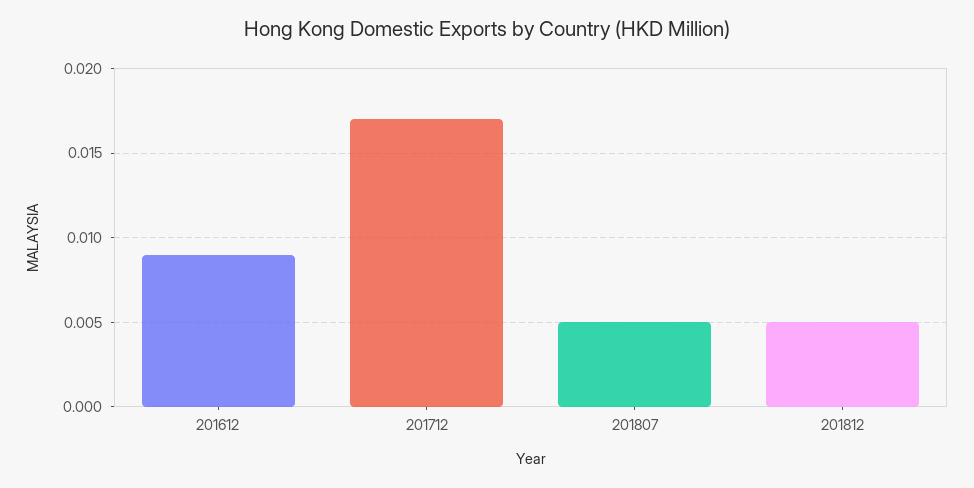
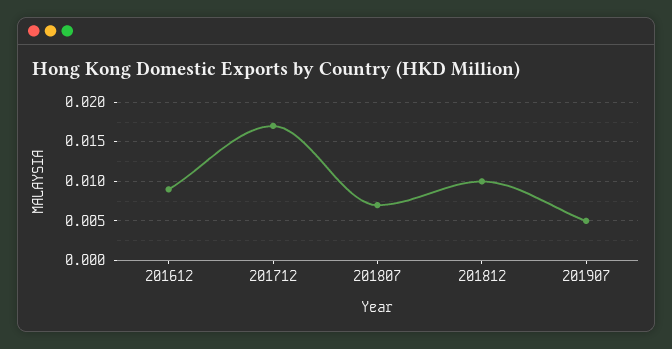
201807: 0.005 -> 0.007
201812: 0.005 -> 0.01
201907: none -> 0.005

